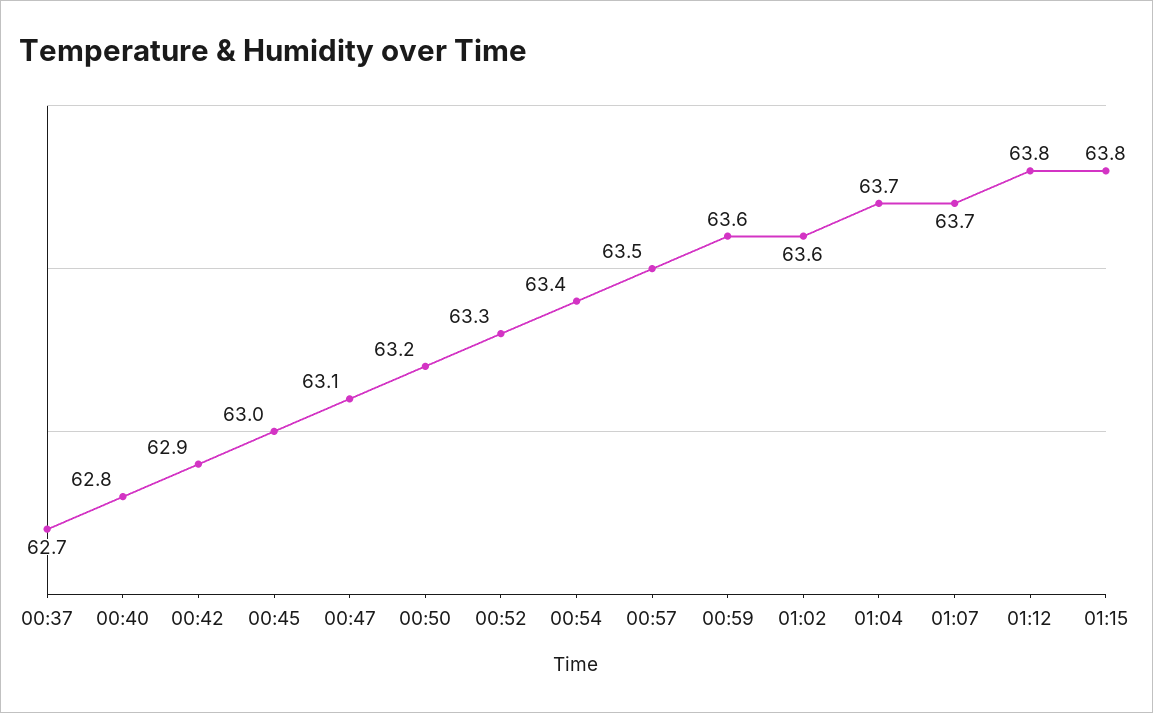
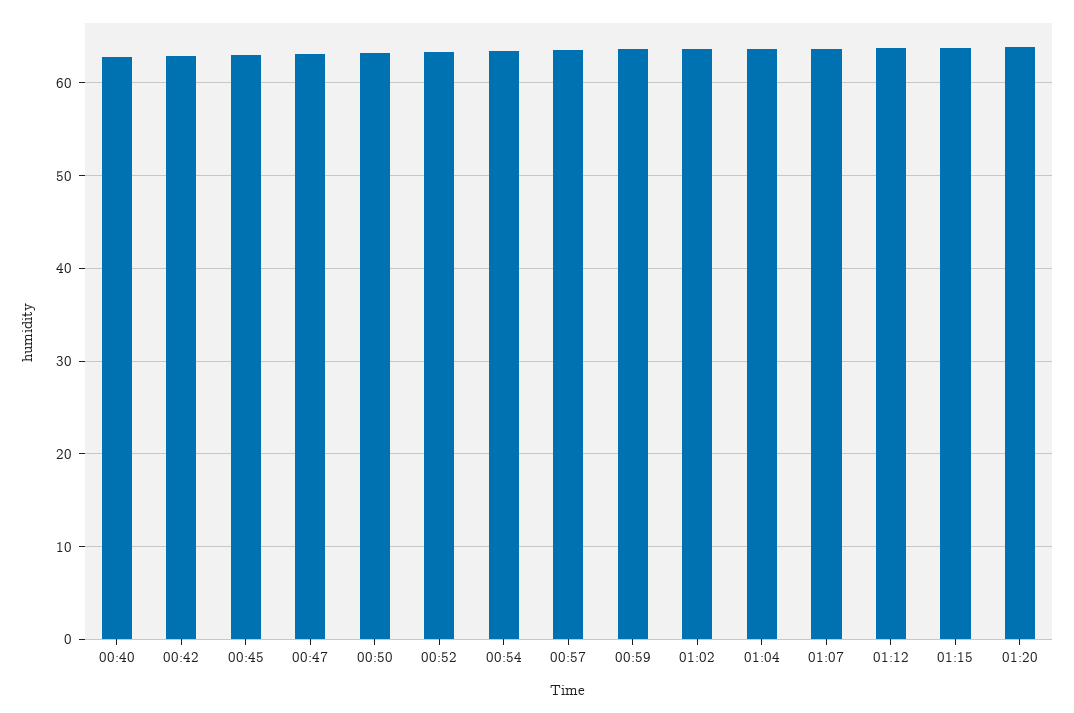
00:37: 62.7 -> none
01:20: none -> 64

